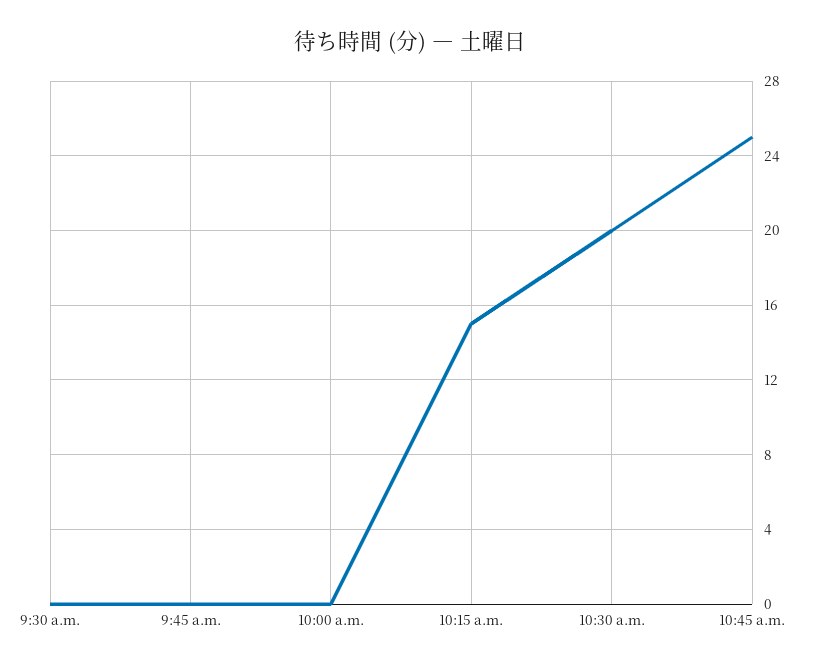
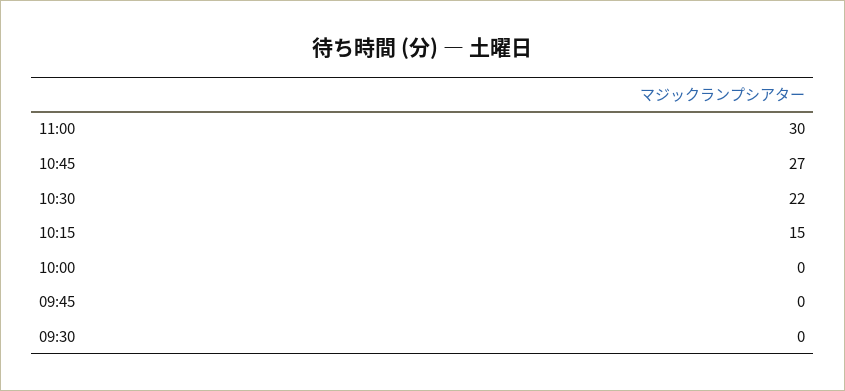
10:30 a.m.: 20 -> 22
10:45 a.m.: 25 -> 27
11:00: none -> 30

